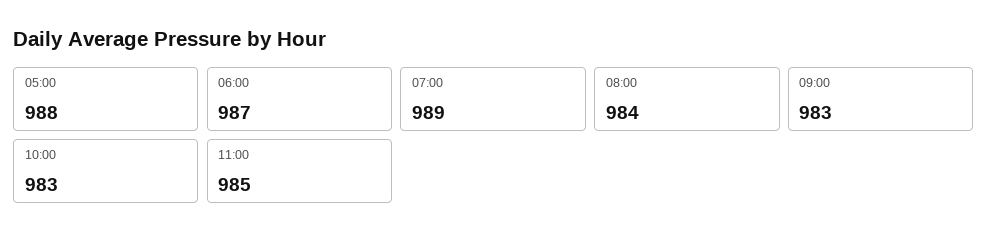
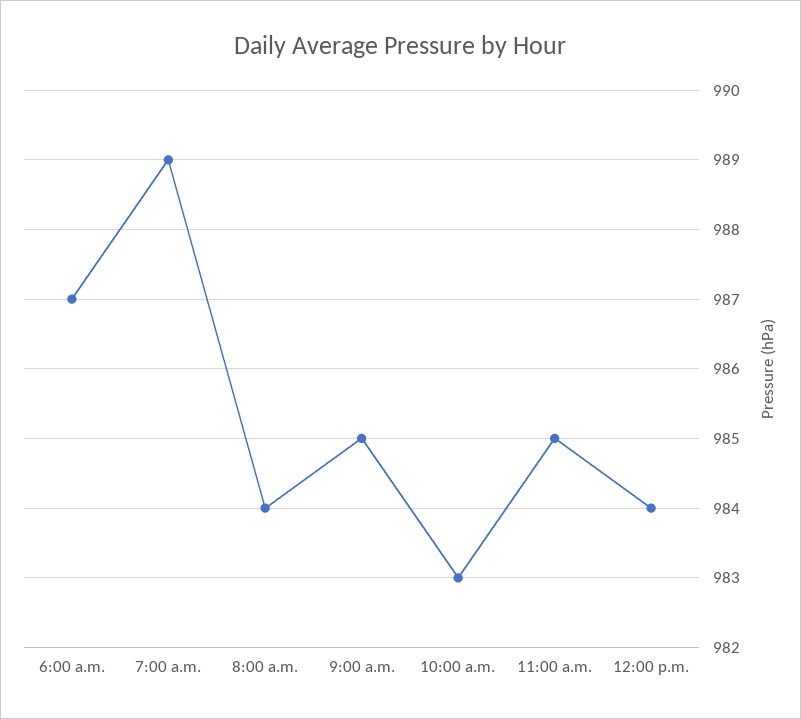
05:00: 988 -> none
09:00: 983 -> 985
12:00 p.m.: none -> 984

